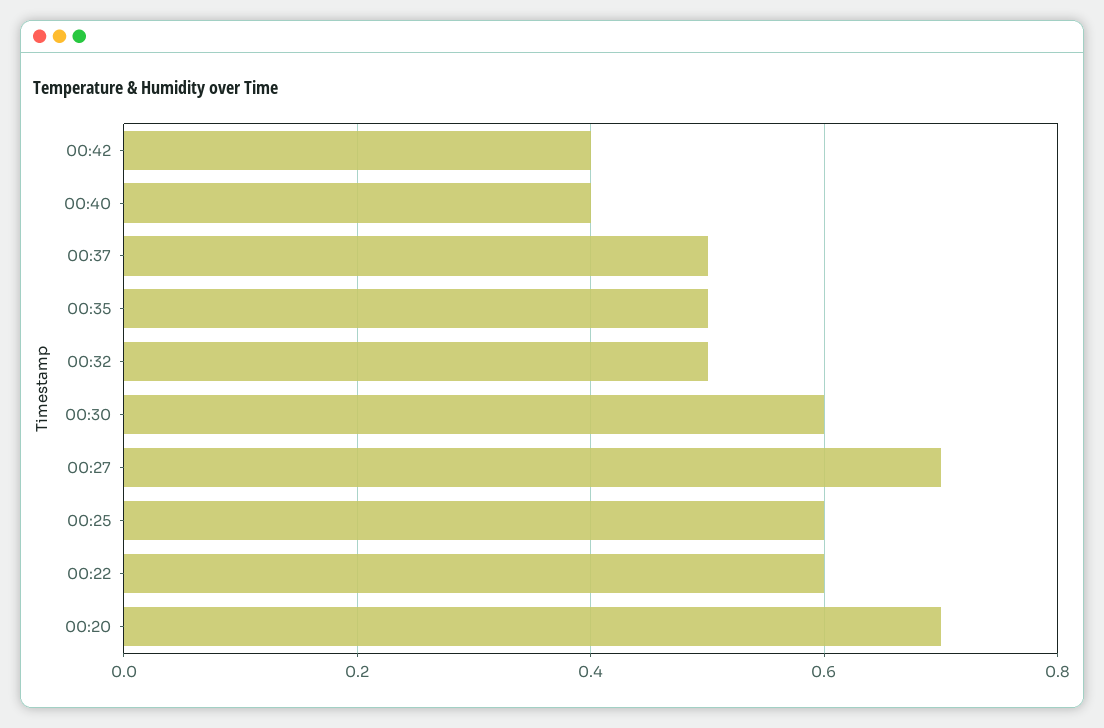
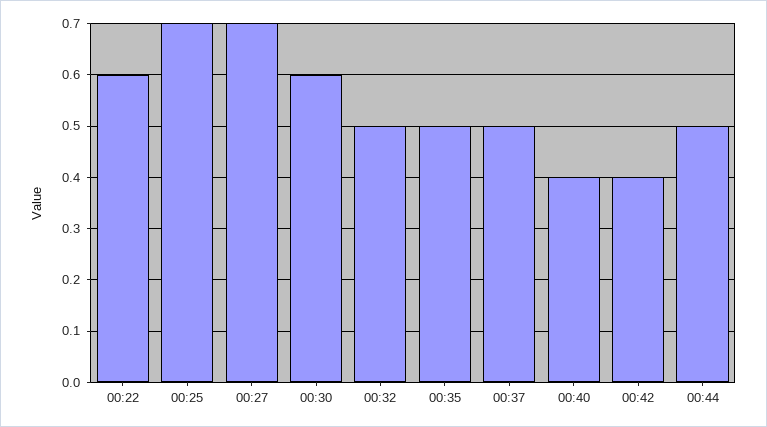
00:25: 0.6 -> 0.7
00:20: 0.7 -> none
00:44: none -> 0.5

